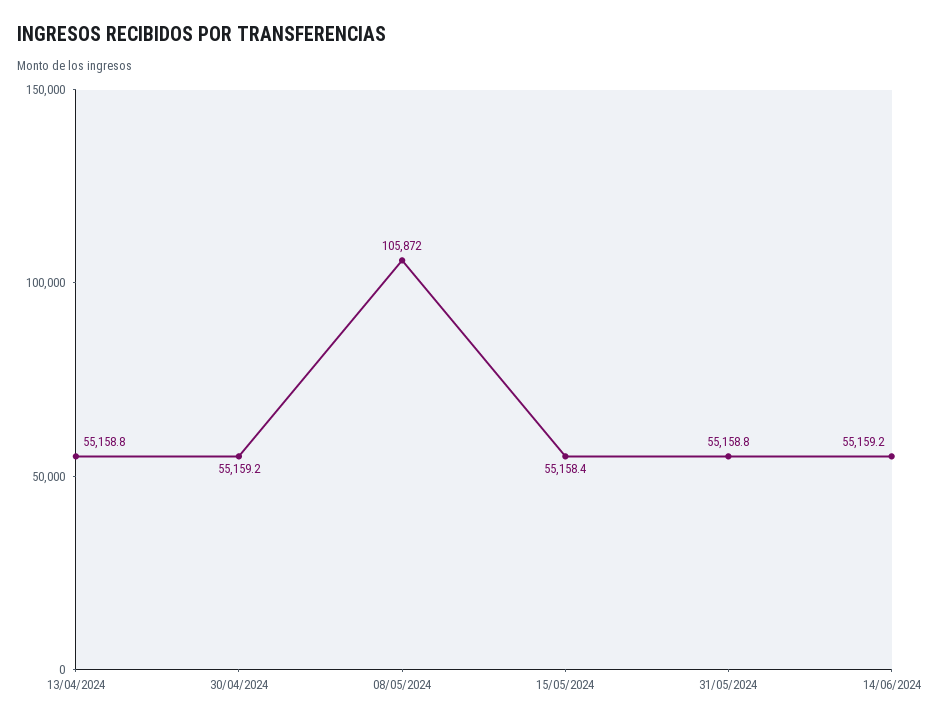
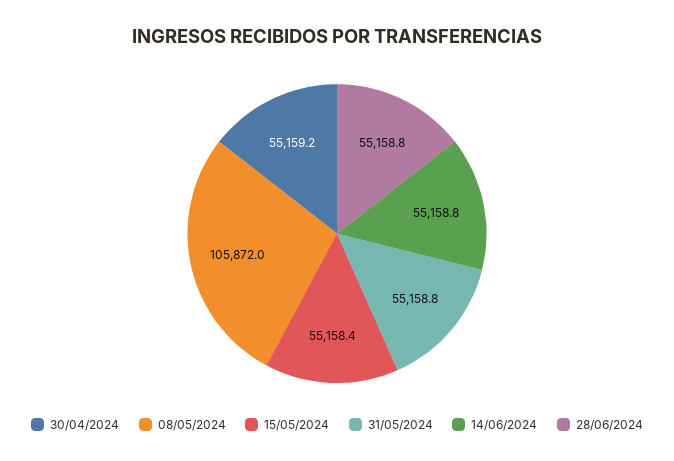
13/04/2024: 55158.8 -> none
14/06/2024: 55159.2 -> 55158.8
28/06/2024: none -> 55158.8

